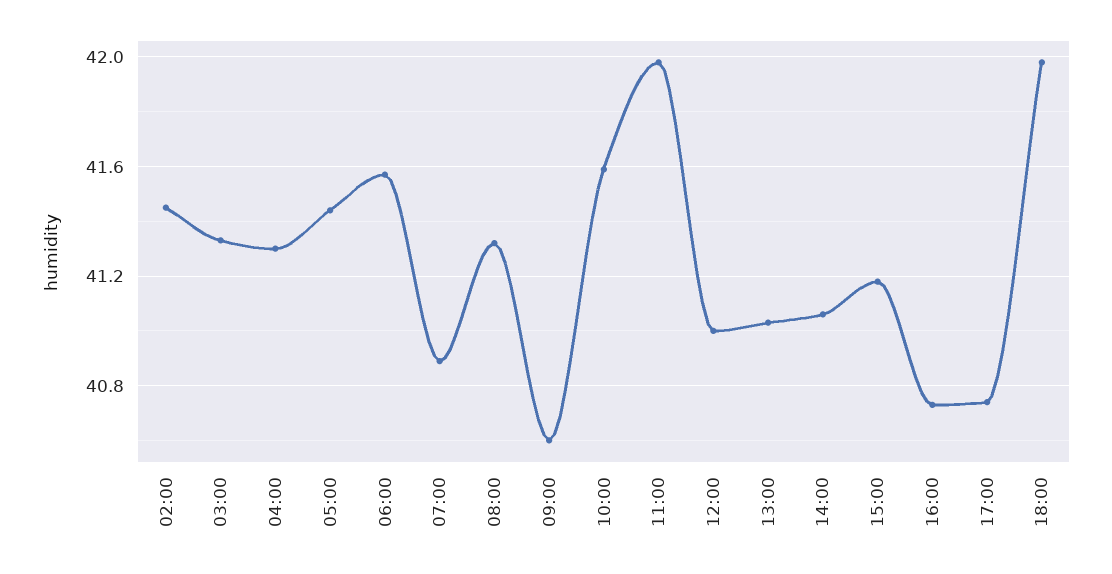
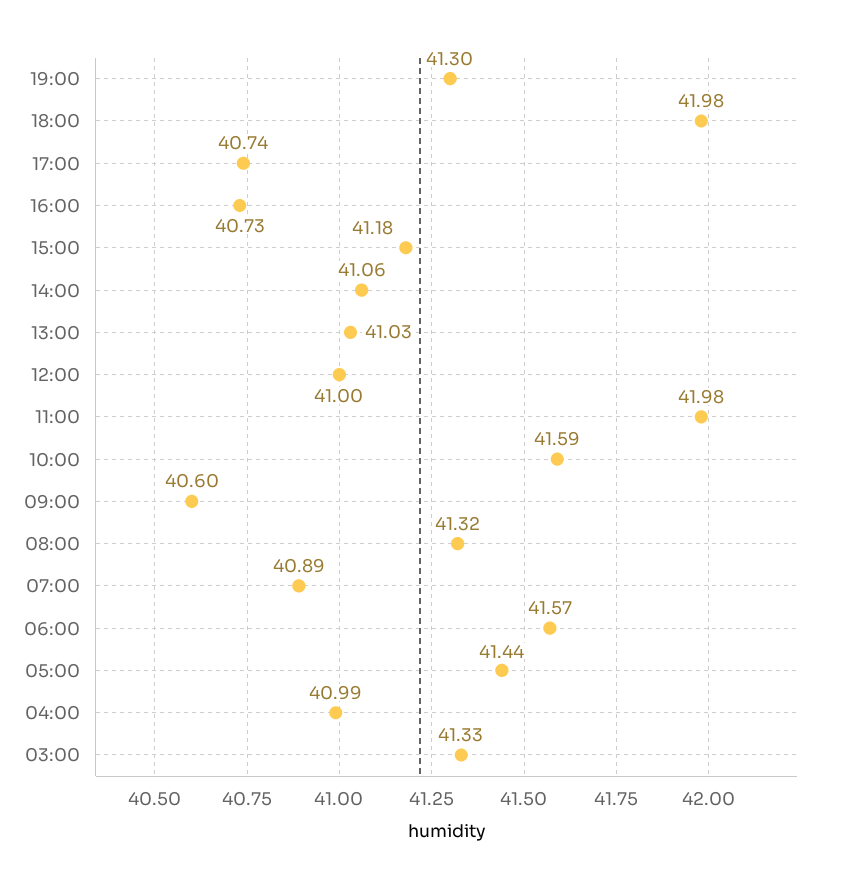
02:00: 41.45 -> none
04:00: 41.3 -> 40.99
19:00: none -> 41.3

